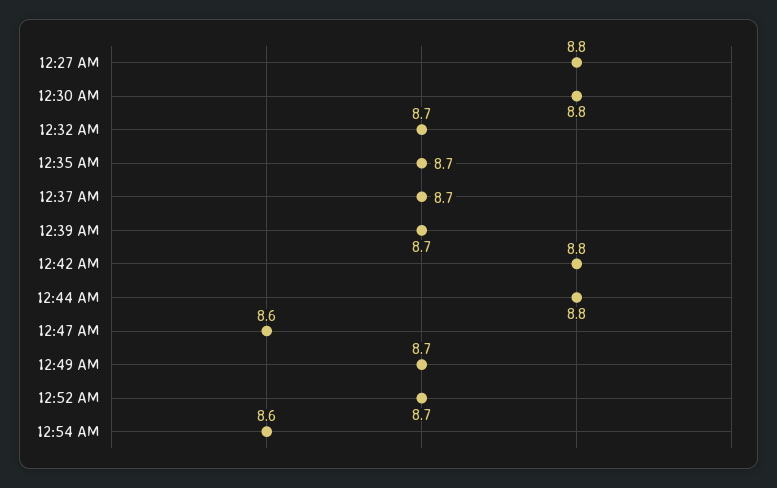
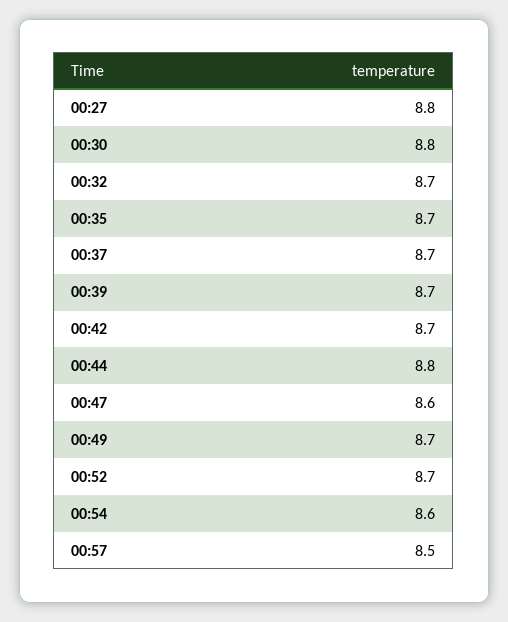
12:42 AM: 8.8 -> 8.7
00:57: none -> 8.5

